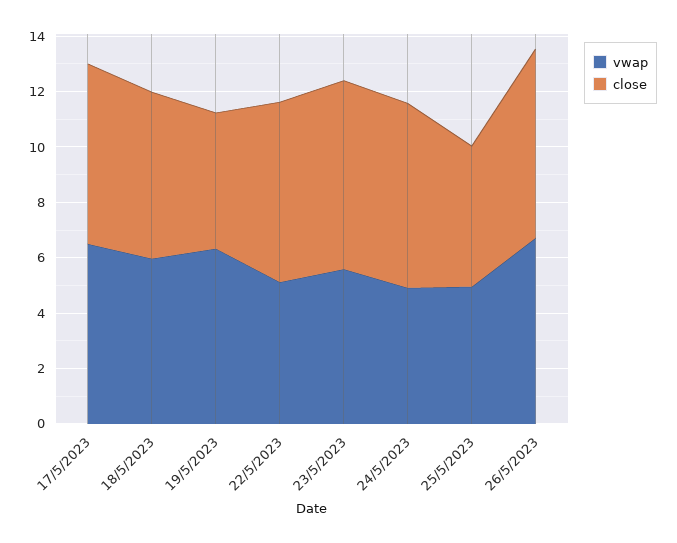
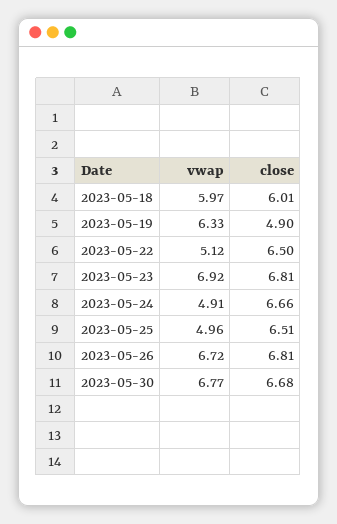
vwap, 17/5/2023: 6.5 -> none
close, 17/5/2023: 6.5 -> none
vwap, 23/5/2023: 5.5 -> 6.92
close, 25/5/2023: 5 -> 6.51
vwap, 2023-05-30: none -> 6.77
close, 2023-05-30: none -> 6.68

